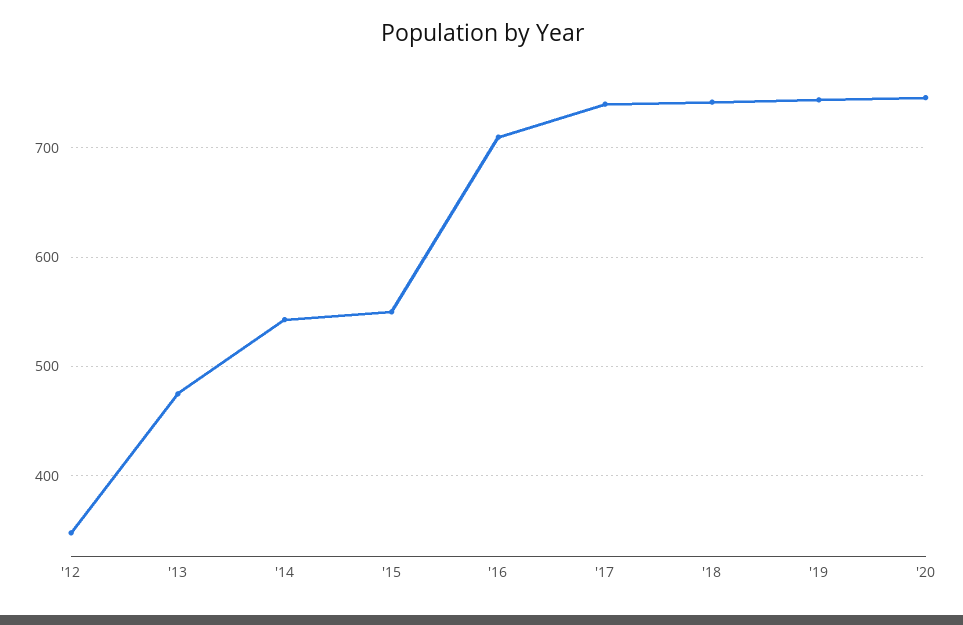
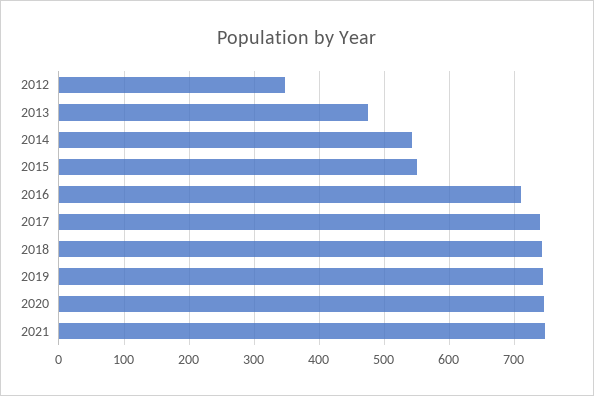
2021: none -> 750

